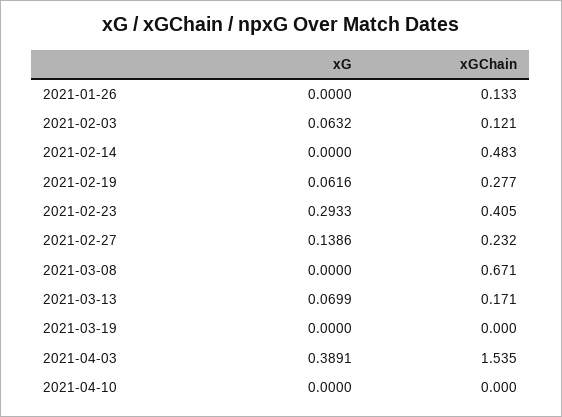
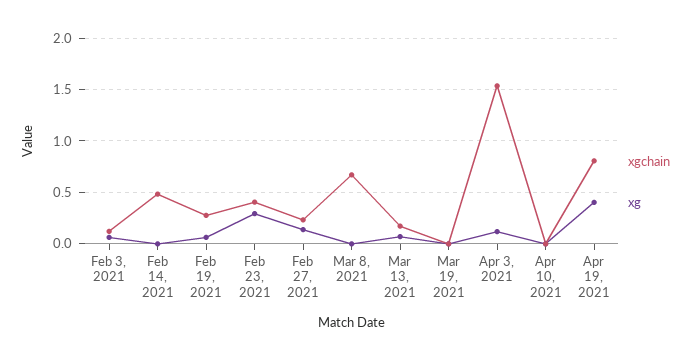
xG, 2021-01-26: 0 -> none
xGChain, 2021-01-26: 0.133 -> none
xG, 2021-04-03: 0.3891 -> 0.1
xGChain, Apr 19, 2021: none -> 0.8
xG, Apr 19, 2021: none -> 0.4

